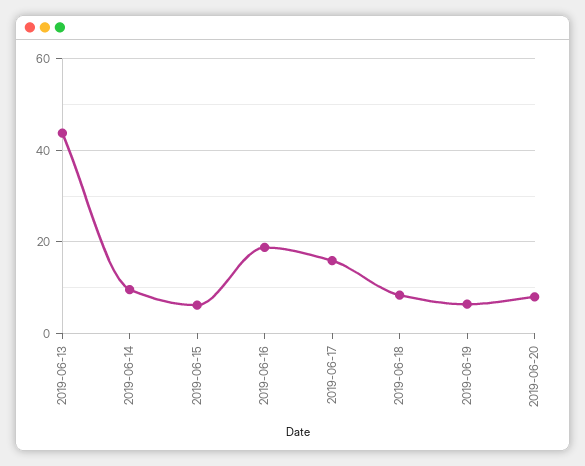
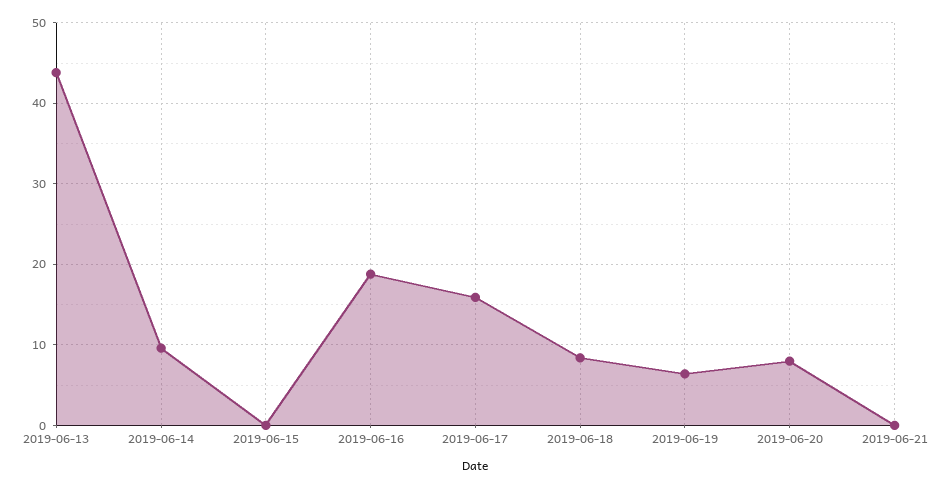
2019-06-15: 6 -> 0
2019-06-21: none -> 0

